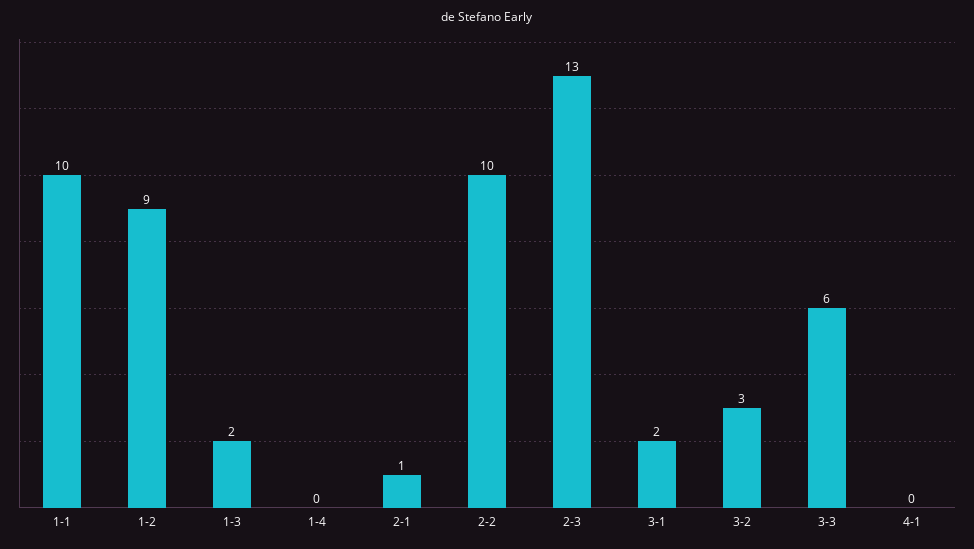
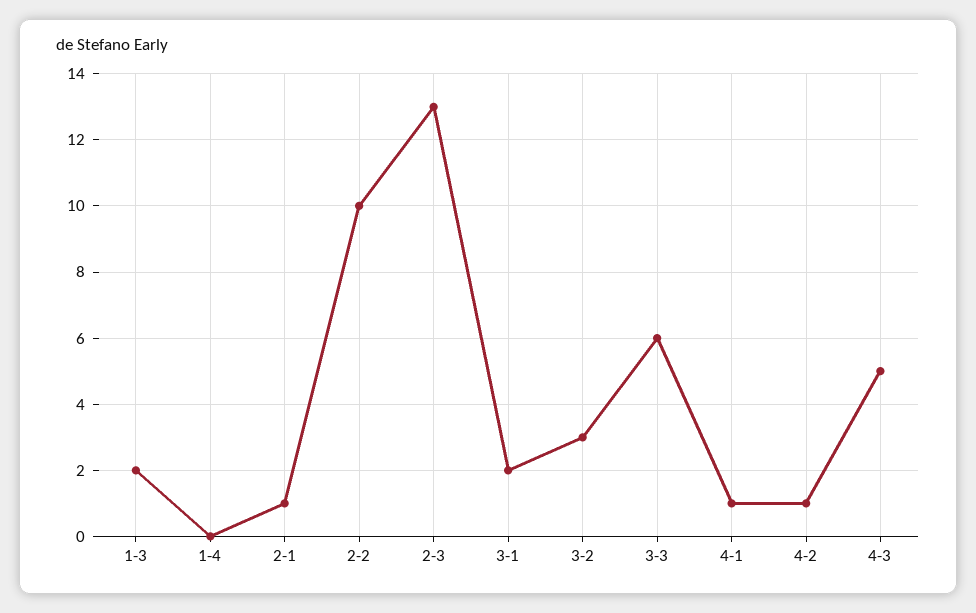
1-1: 10 -> none
1-2: 9 -> none
4-1: 0 -> 1
4-2: none -> 1
4-3: none -> 5

